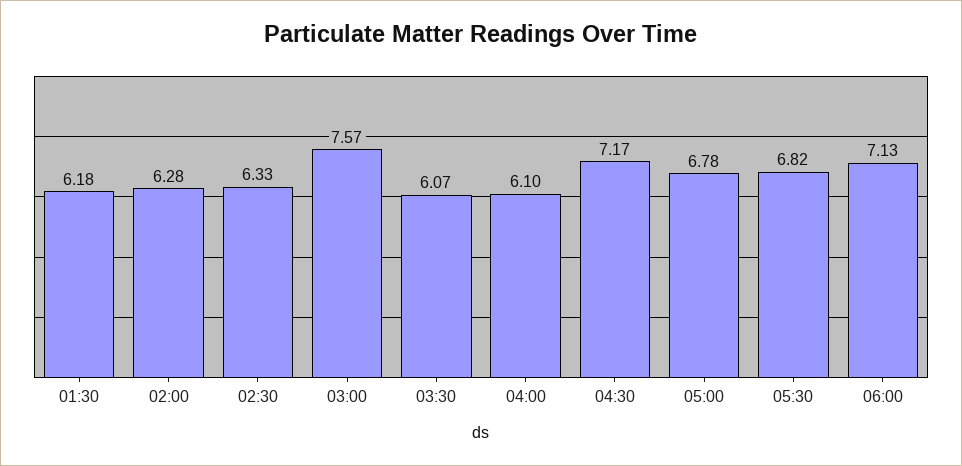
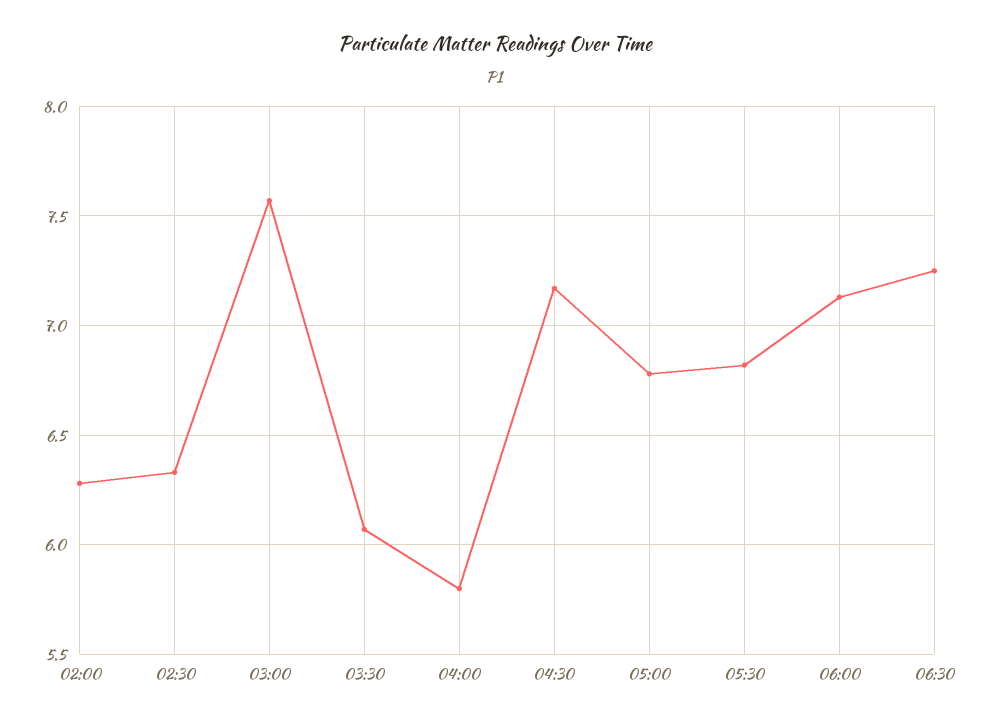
01:30: 6.18 -> none
04:00: 6.1 -> 5.8
06:30: none -> 7.25

